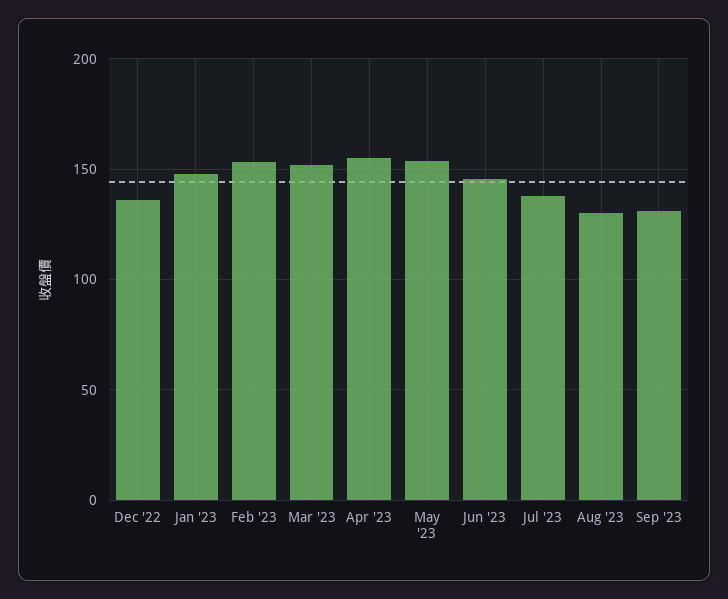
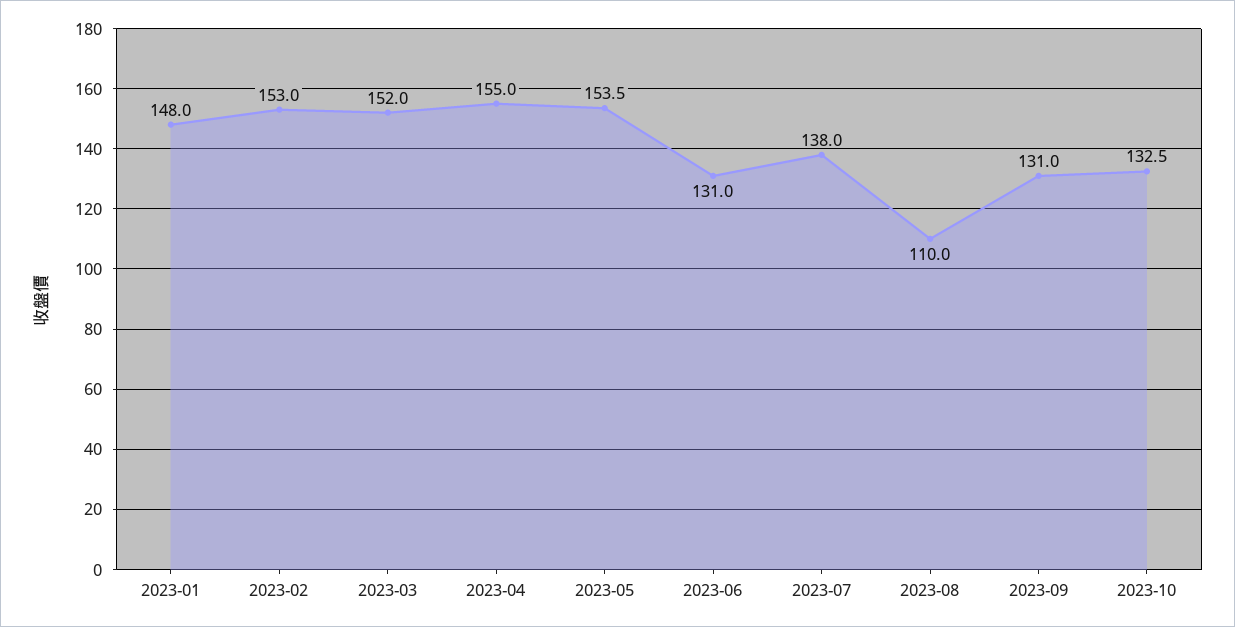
Dec '22: 135 -> none
Jun '23: 145 -> 131
Aug '23: 130 -> 110
2023-10: none -> 132.5

